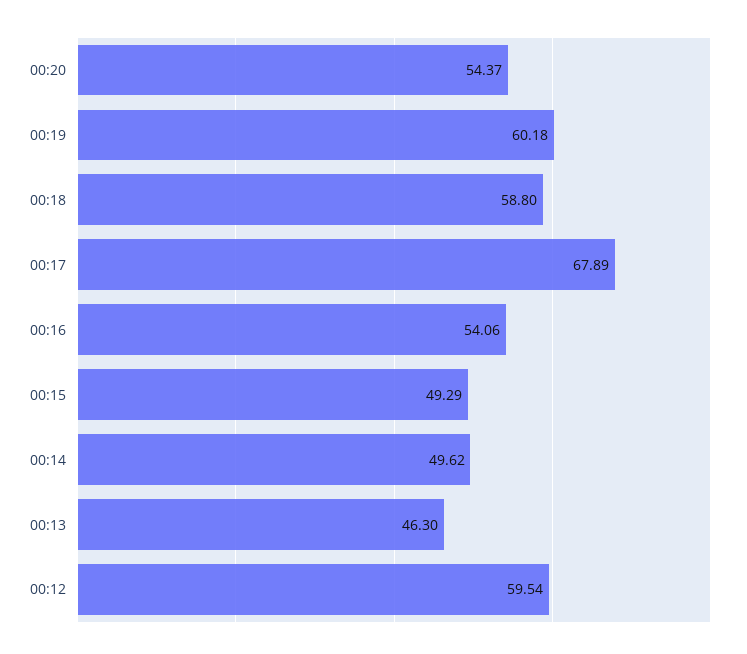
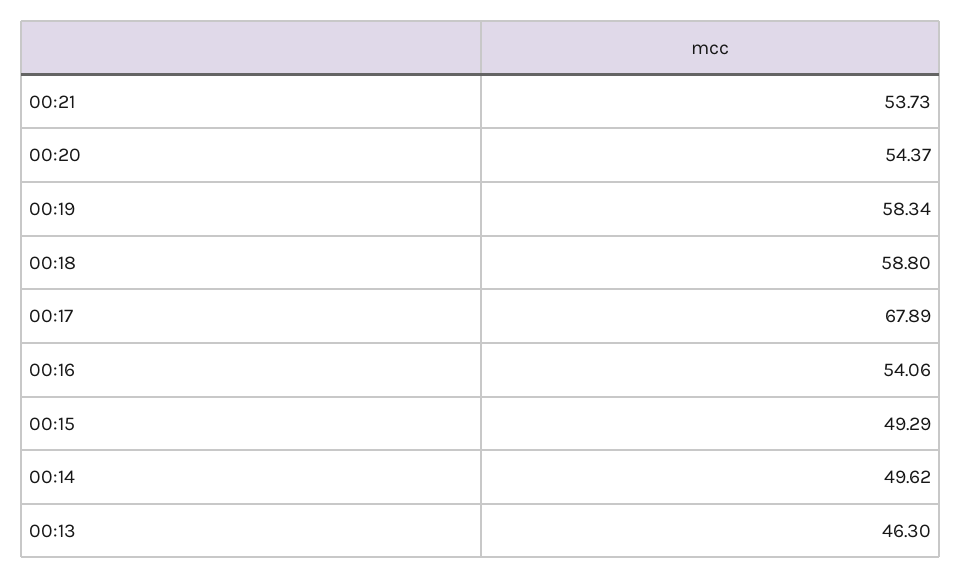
00:19: 60.18 -> 58.34
00:12: 59.54 -> none
00:21: none -> 53.73

